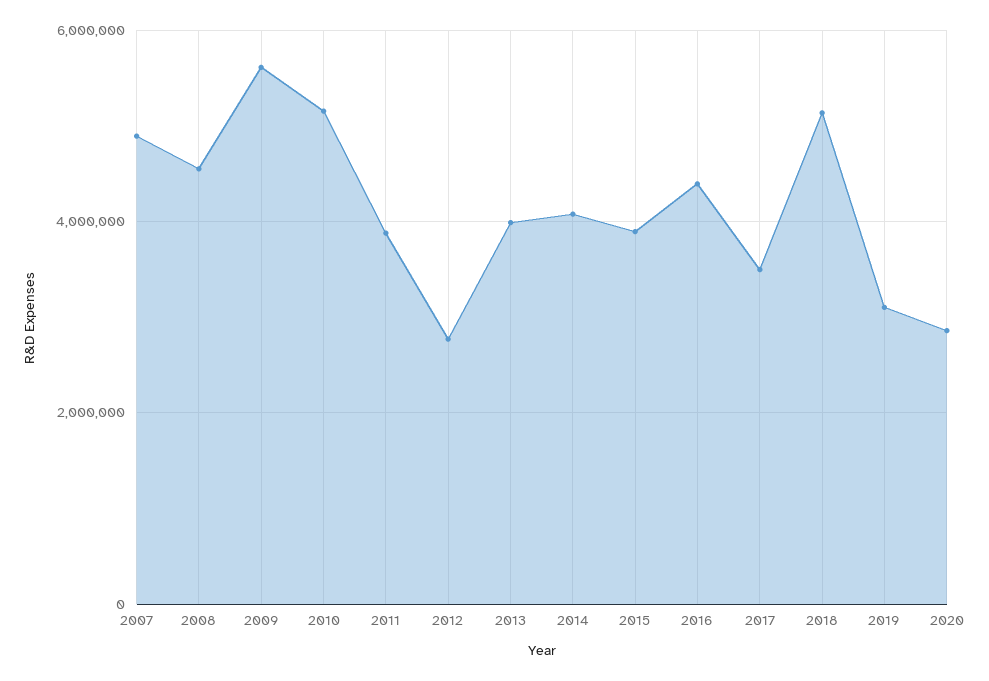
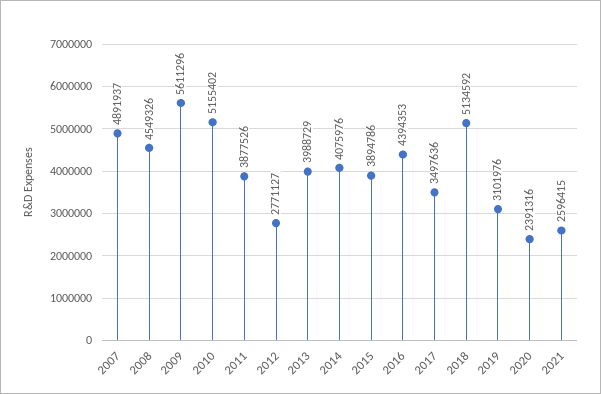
2020: 2800000 -> 2391316
2021: none -> 2596415

